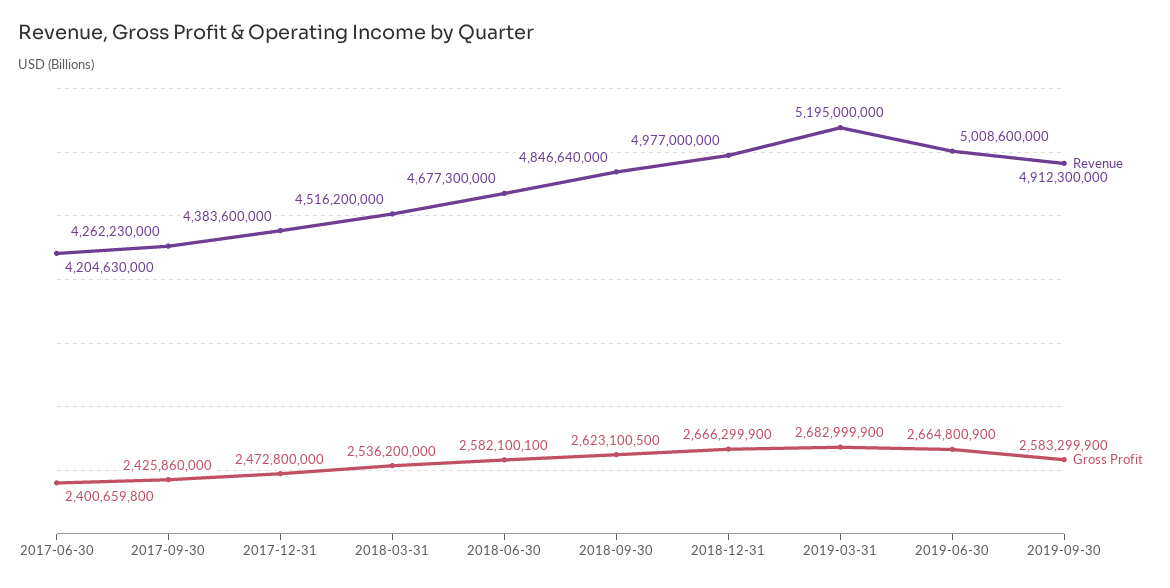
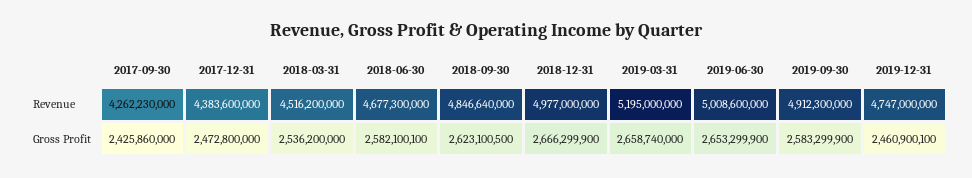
Revenue, 2017-06-30: 4204630000 -> none
Gross Profit, 2017-06-30: 2400659800 -> none
Gross Profit, 2019-03-31: 2682999900 -> 2658740000
Gross Profit, 2019-06-30: 2664800900 -> 2653299900
Revenue, 2019-12-31: none -> 4747000000
Gross Profit, 2019-12-31: none -> 2460900100

